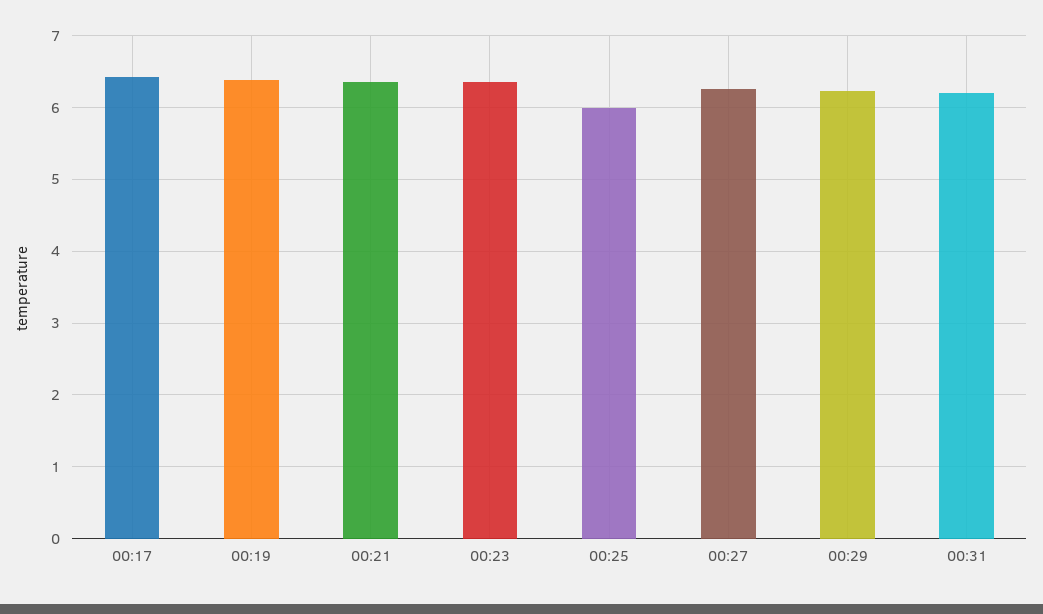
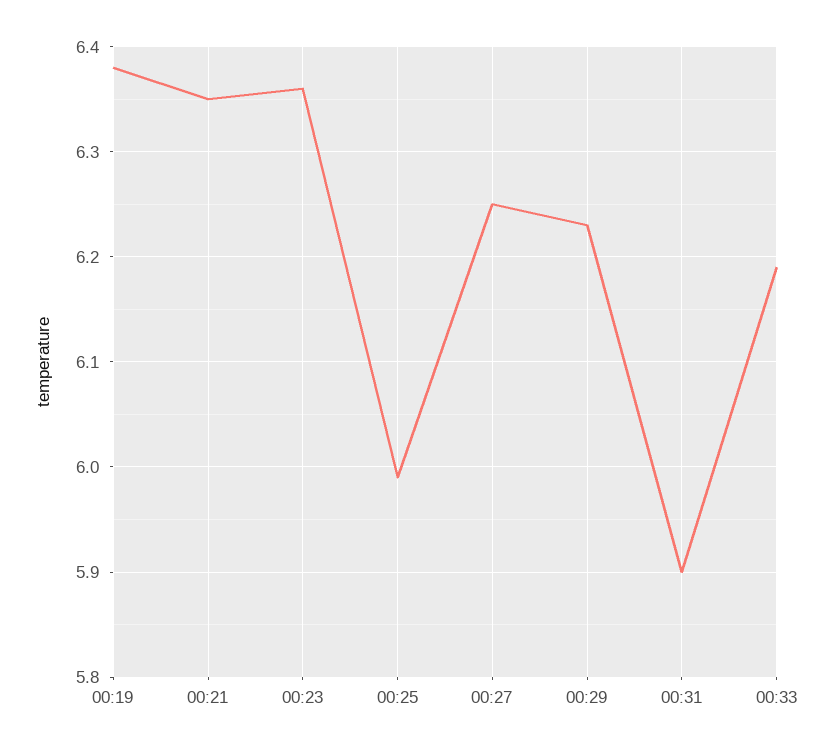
00:17: 6.4 -> none
00:31: 6.2 -> 5.9
00:33: none -> 6.19

